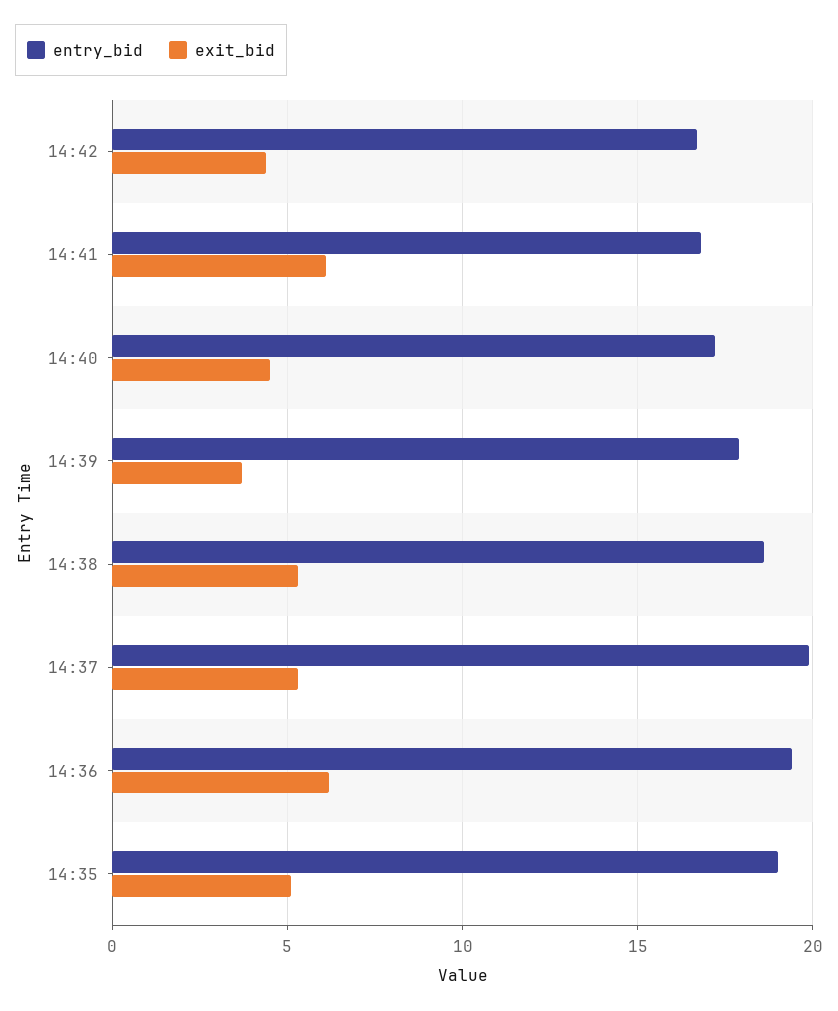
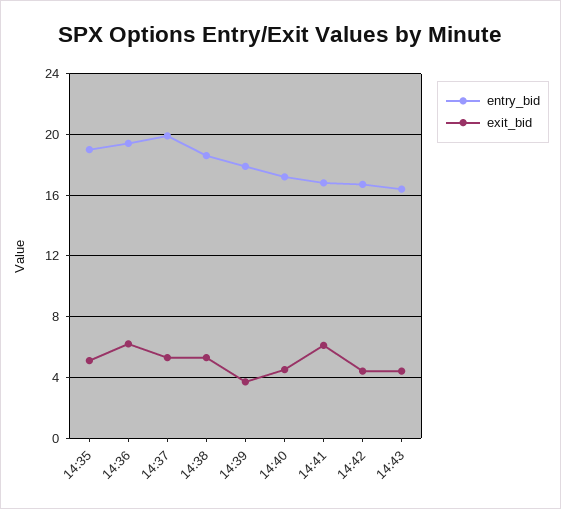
entry_bid, 14:43: none -> 16.5
exit_bid, 14:43: none -> 4.5

